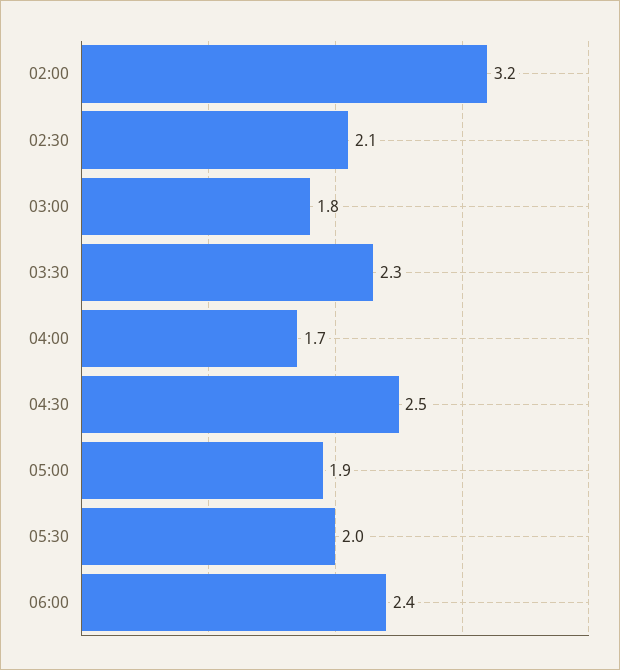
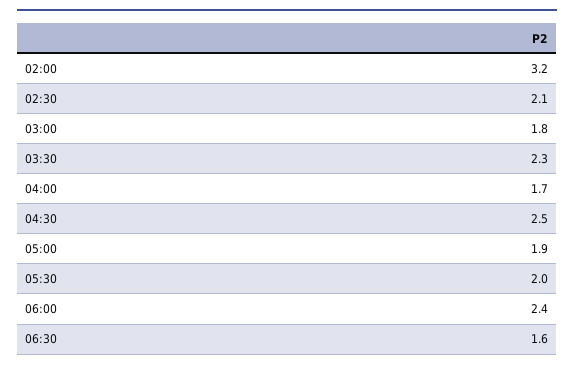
06:30: none -> 1.6

